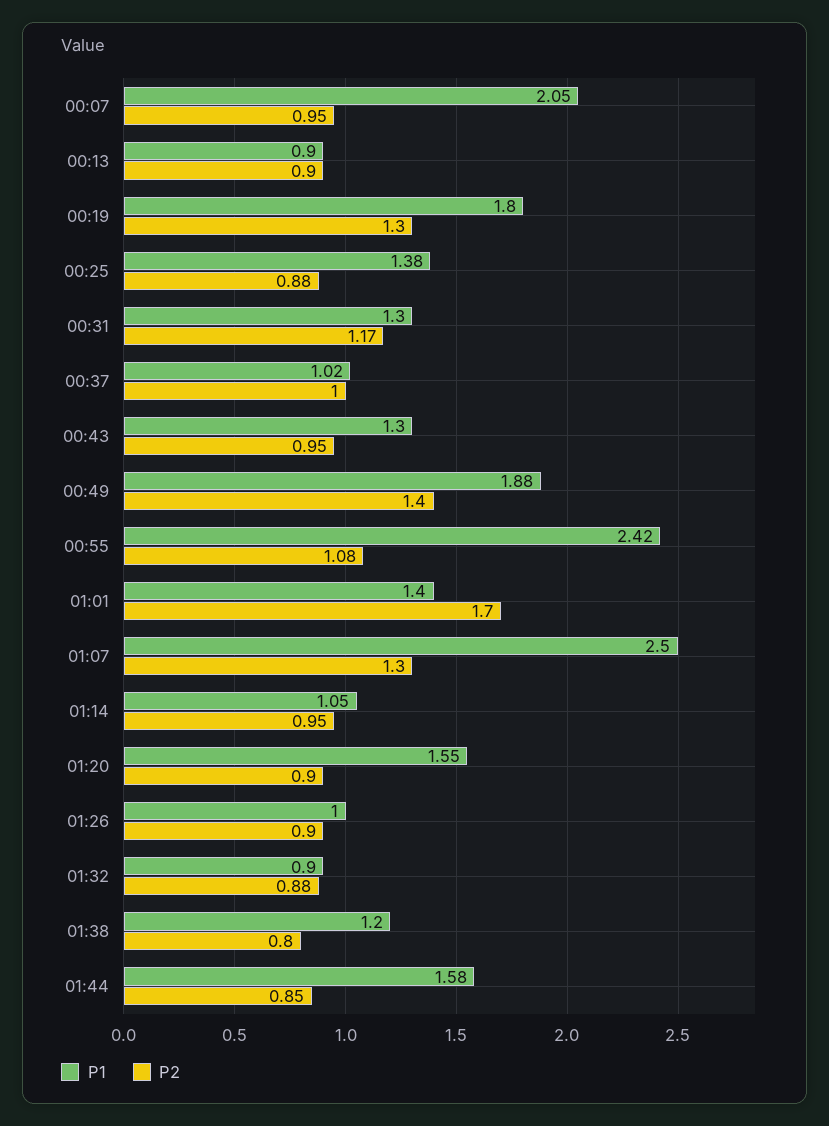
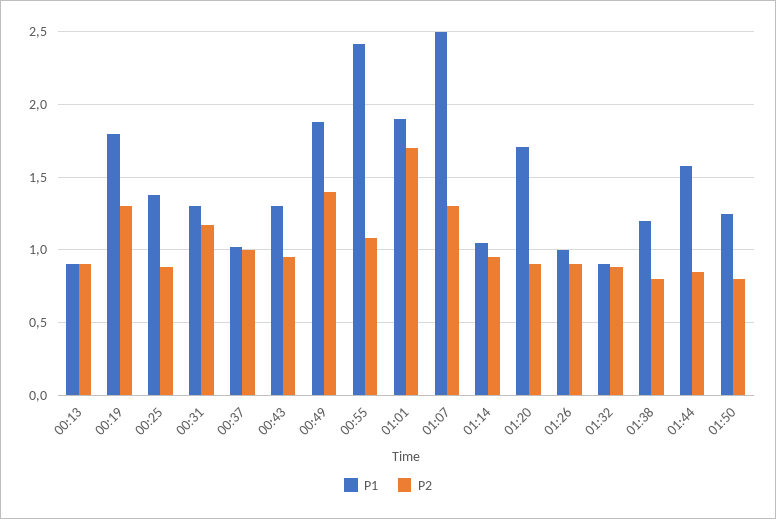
P1, 00:07: 2.05 -> none
P2, 00:07: 0.95 -> none
P1, 01:01: 1.4 -> 1.9
P1, 01:20: 1.55 -> 1.7
P1, 01:50: none -> 1.25
P2, 01:50: none -> 0.8

